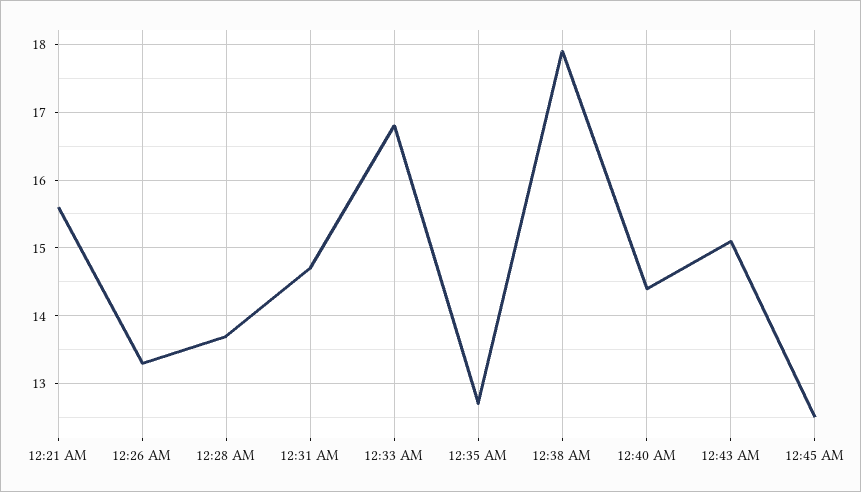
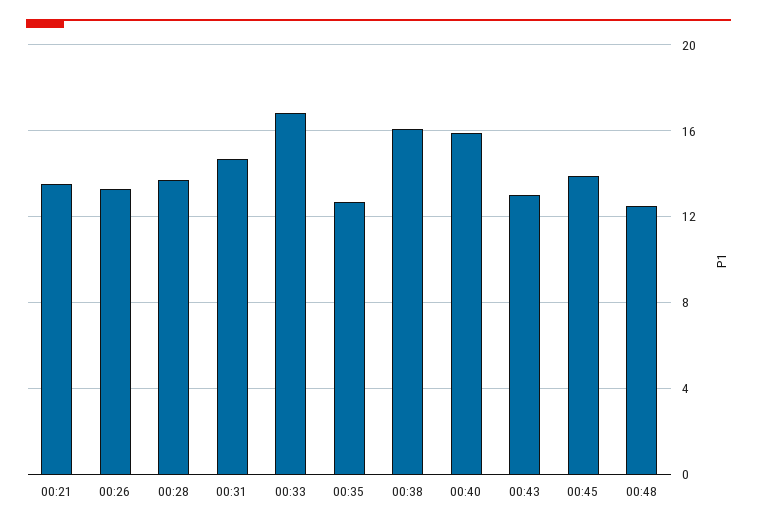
12:21 AM: 15.6 -> 13.5
12:38 AM: 17.9 -> 16
12:40 AM: 14.4 -> 16
12:43 AM: 15.1 -> 13
12:45 AM: 12.5 -> 14
00:48: none -> 12.5

